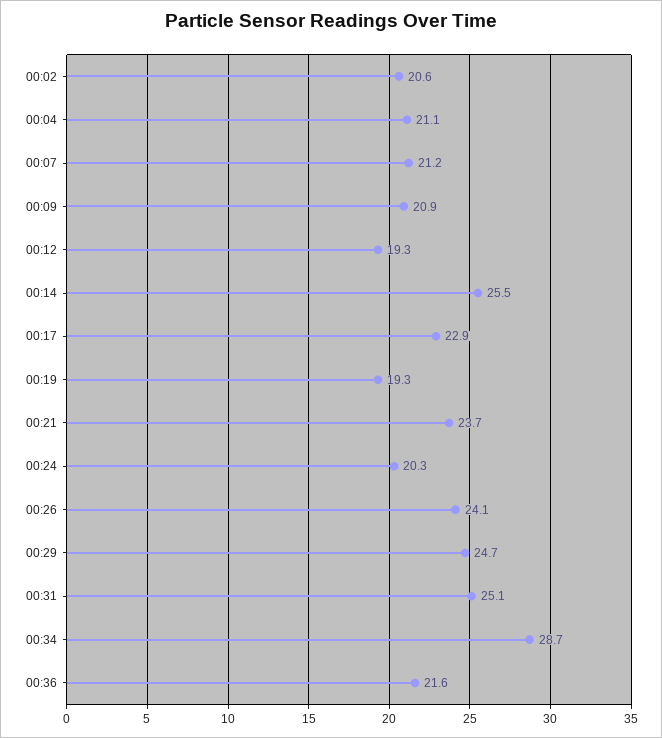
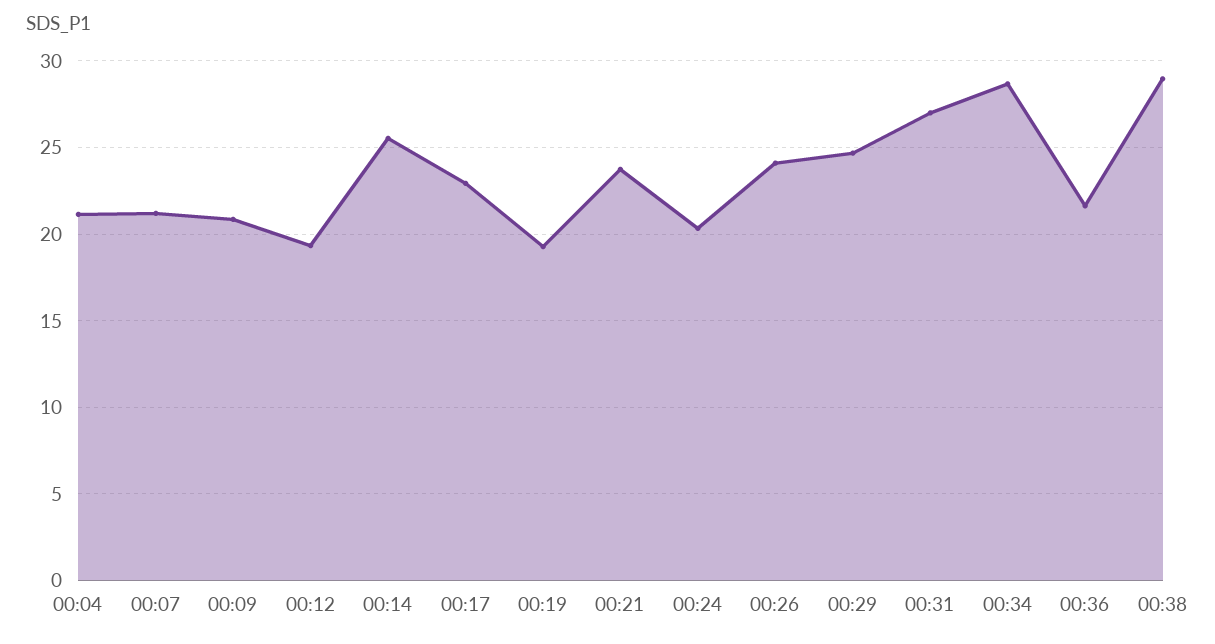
00:02: 20.6 -> none
00:31: 25.1 -> 27
00:38: none -> 29

